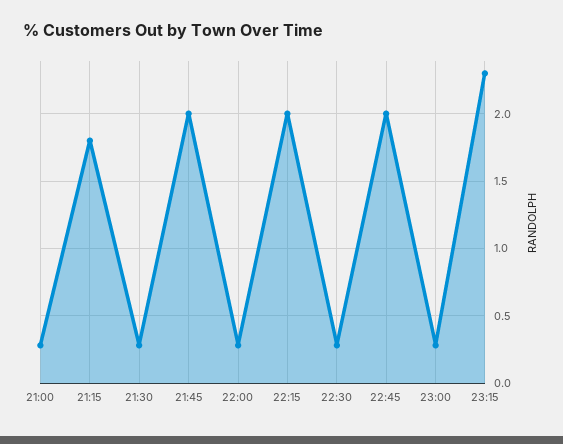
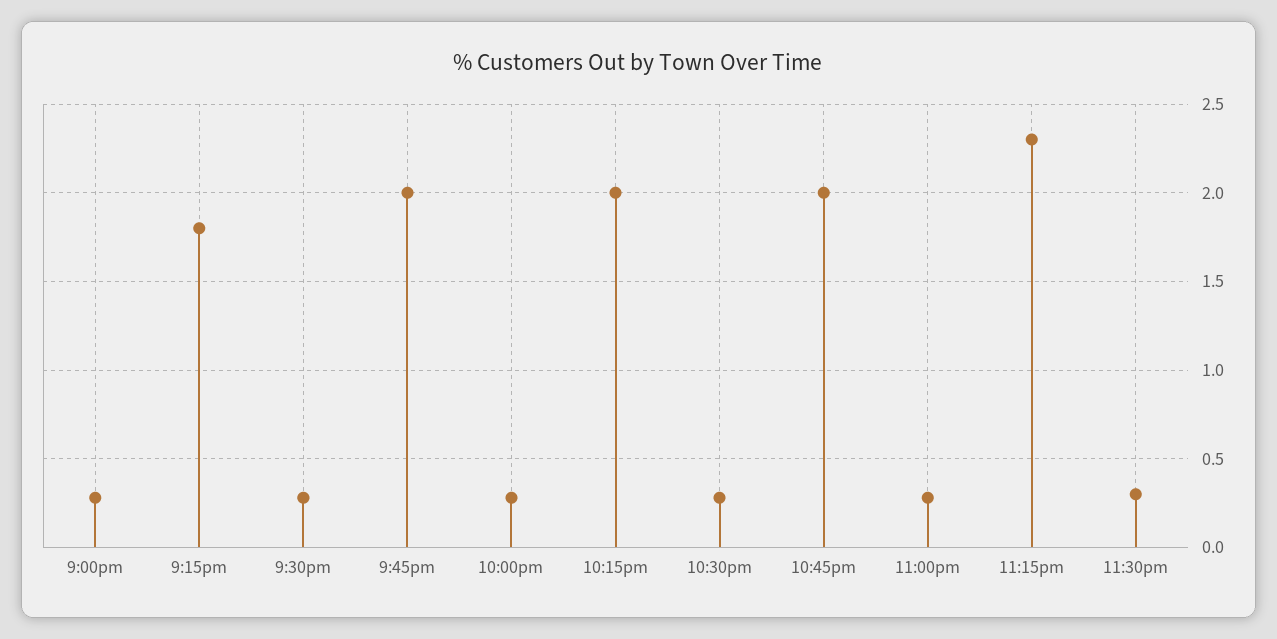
11:30pm: none -> 0.3

